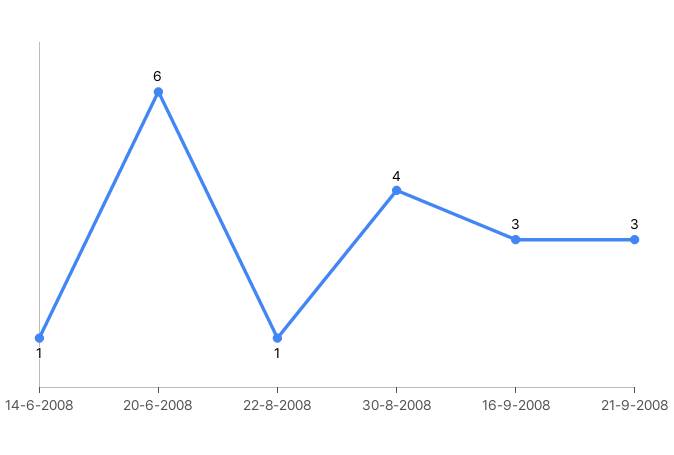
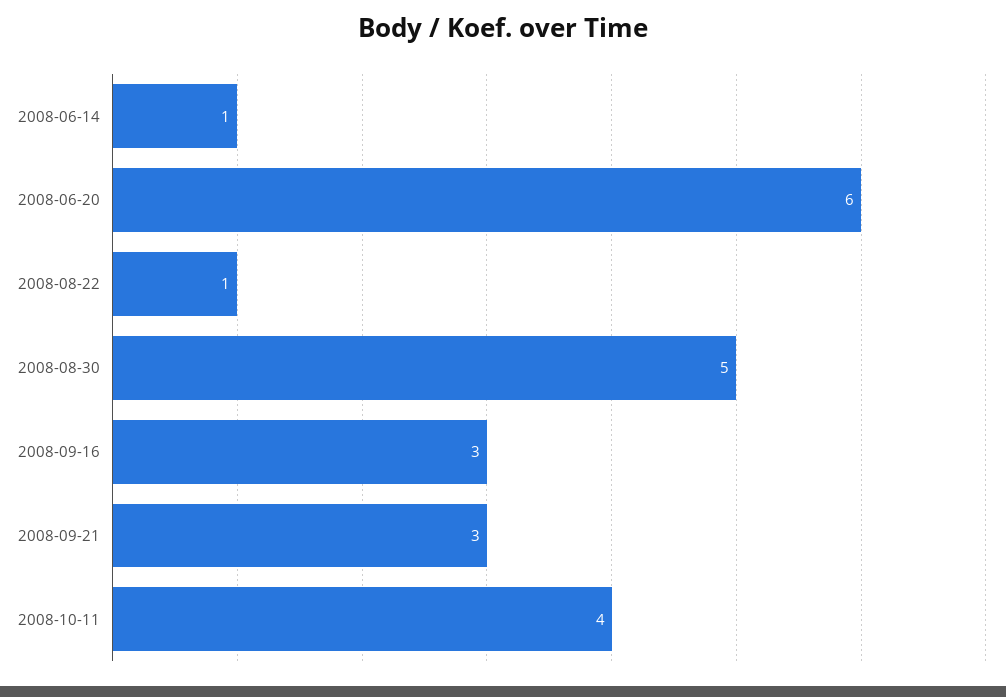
30-8-2008: 4 -> 5
2008-10-11: none -> 4

